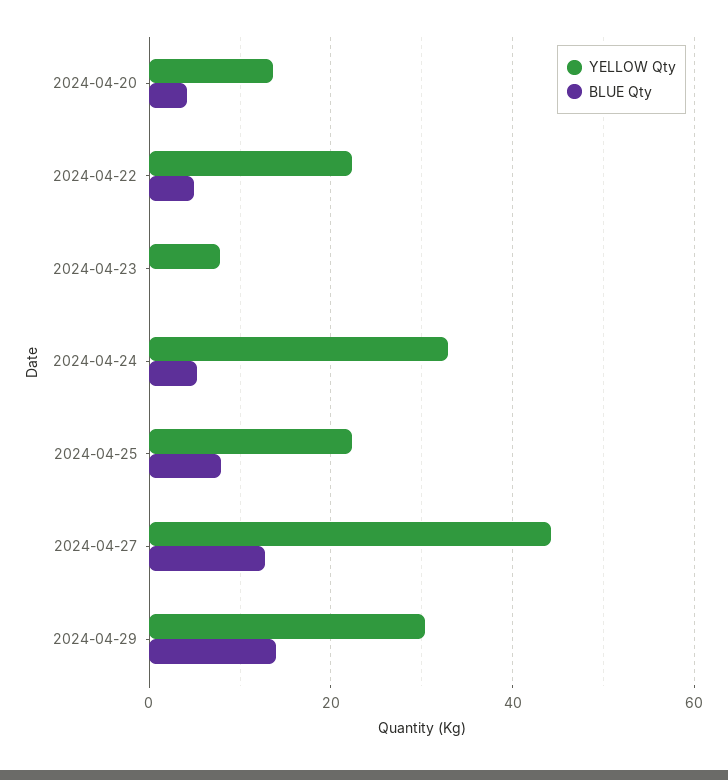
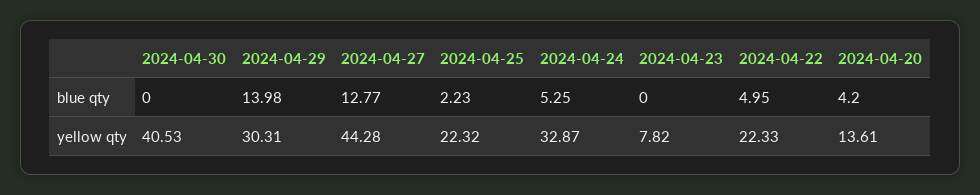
BLUE Qty, 2024-04-25: 8 -> 2.23
BLUE Qty, 2024-04-30: none -> 0
YELLOW Qty, 2024-04-30: none -> 40.53

